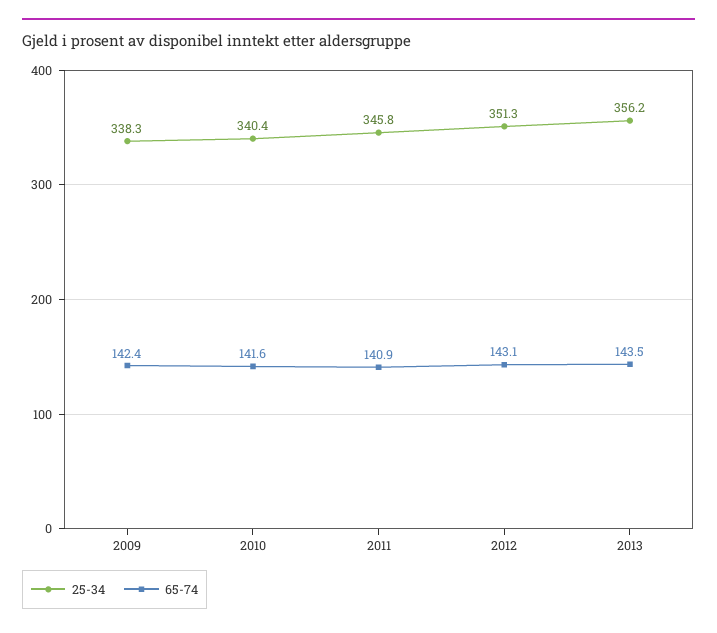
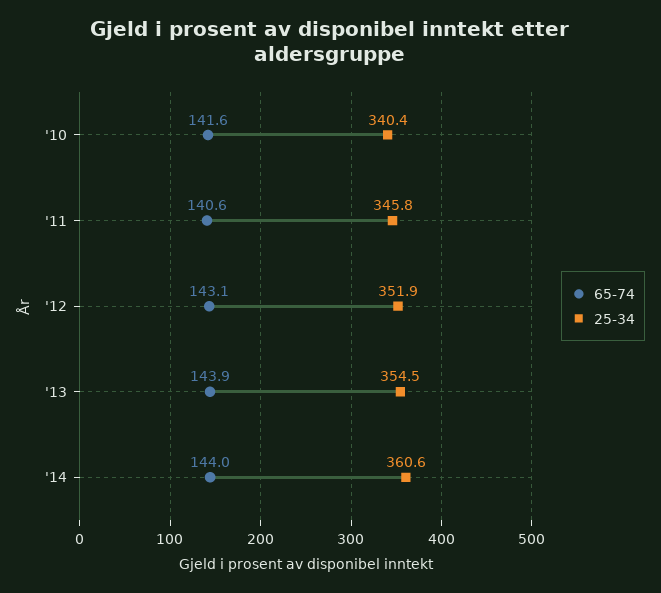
25-34, 2009: 338.3 -> none
65-74, 2009: 142.4 -> none
65-74, 2011: 140.9 -> 140.6
25-34, 2012: 351.3 -> 351.9
25-34, 2013: 356.2 -> 354.5
65-74, 2013: 143.5 -> 143.9
65-74, '14: none -> 144
25-34, '14: none -> 360.6

